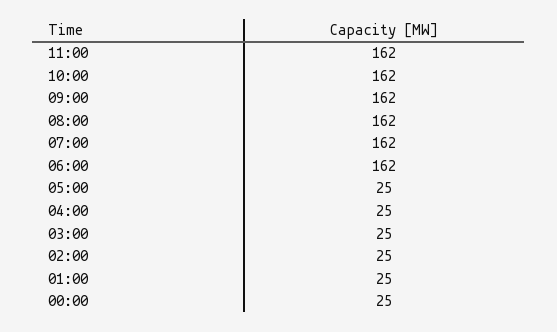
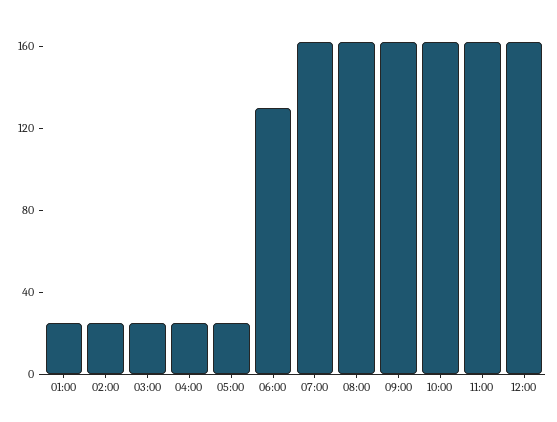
06:00: 162 -> 130
00:00: 25 -> none
12:00: none -> 160

